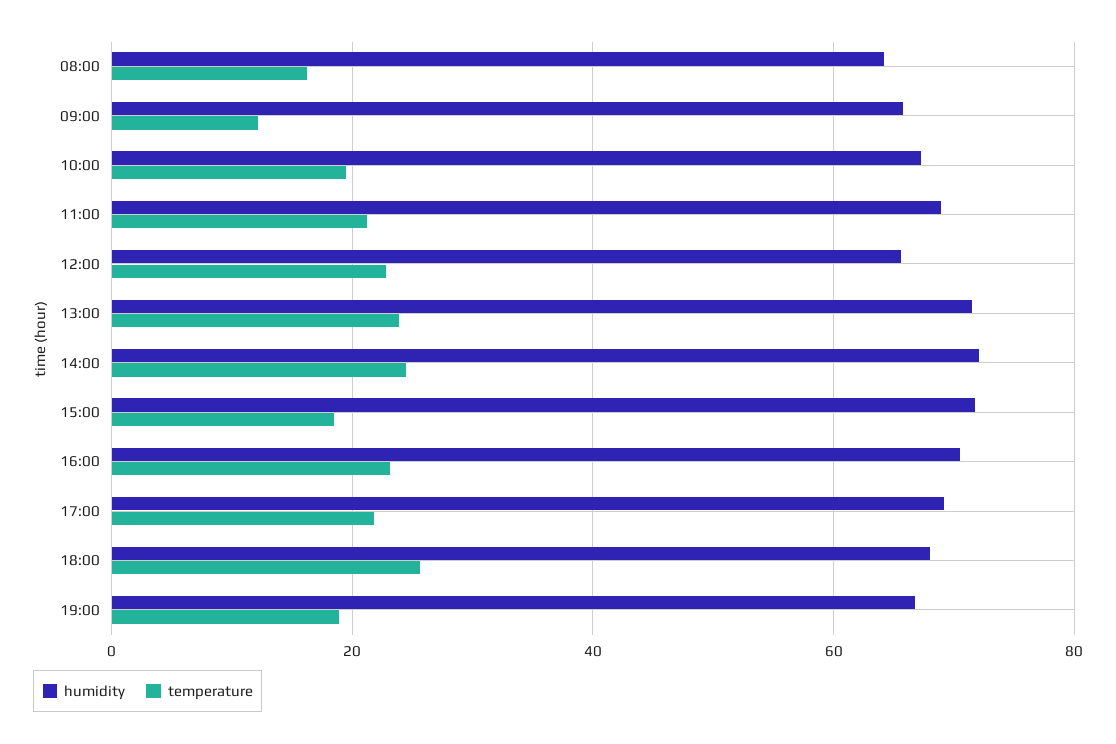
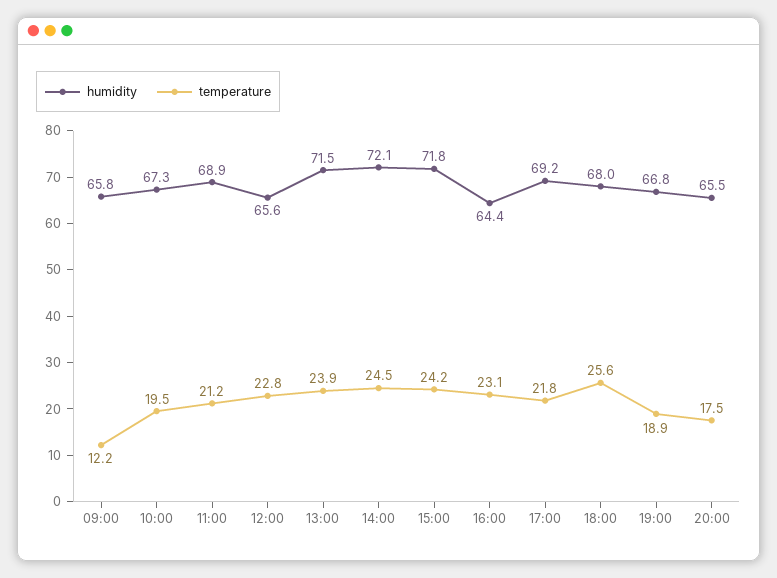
humidity, 08:00: 64 -> none
temperature, 08:00: 16 -> none
temperature, 15:00: 18 -> 24.2
humidity, 16:00: 70 -> 64.4
humidity, 20:00: none -> 65.5
temperature, 20:00: none -> 17.5

